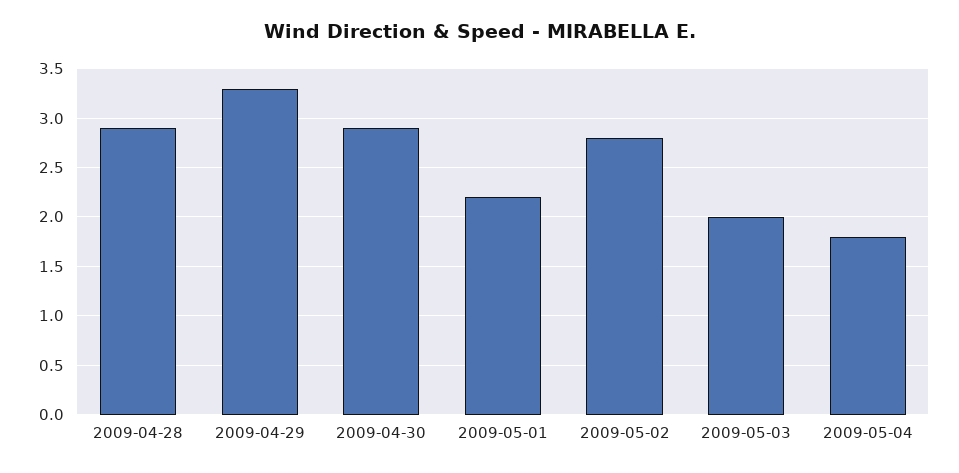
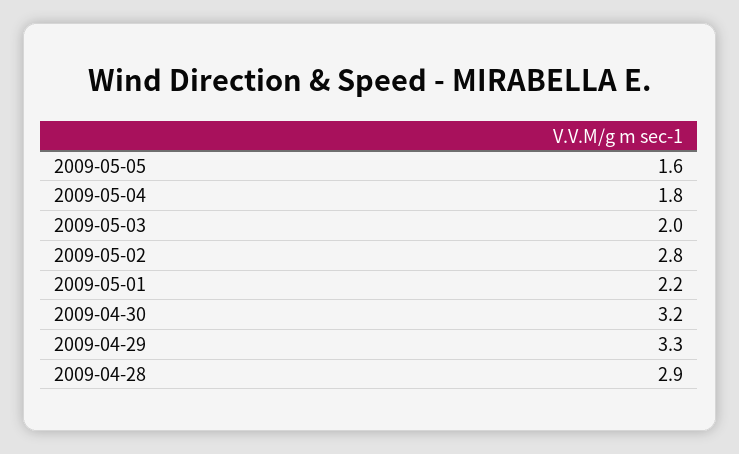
2009-04-30: 2.9 -> 3.2
2009-05-05: none -> 1.6

